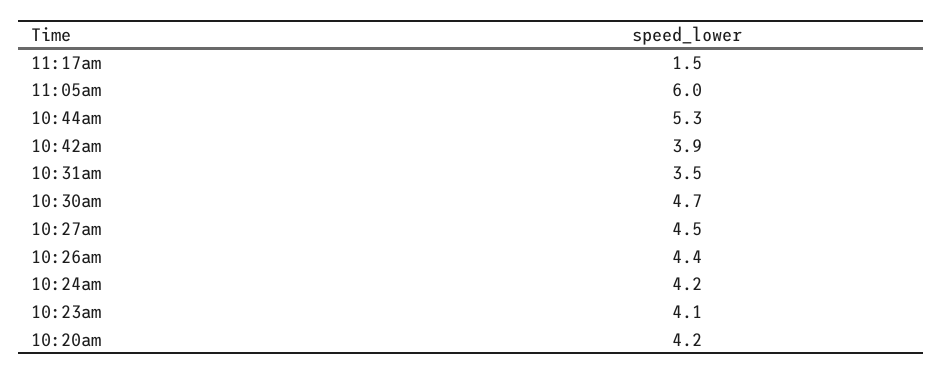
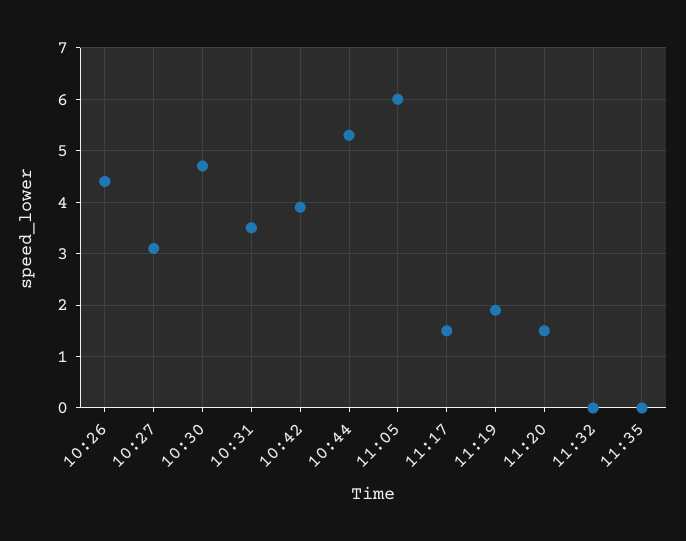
10:27am: 4.5 -> 3
10:24am: 4.2 -> none
10:23am: 4.1 -> none
10:20am: 4.2 -> none
11:19: none -> 2
11:20: none -> 1.5
11:32: none -> 0
11:35: none -> 0

